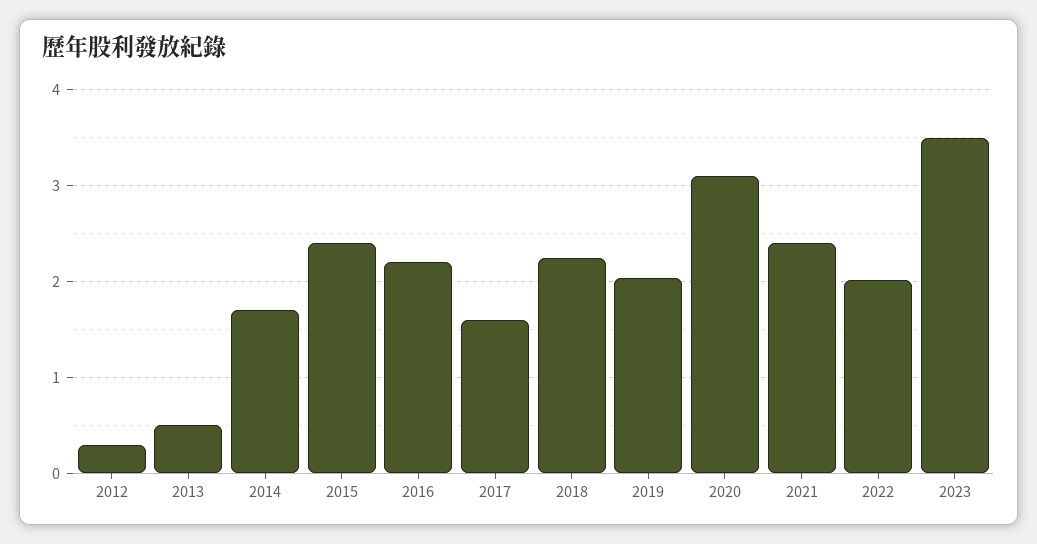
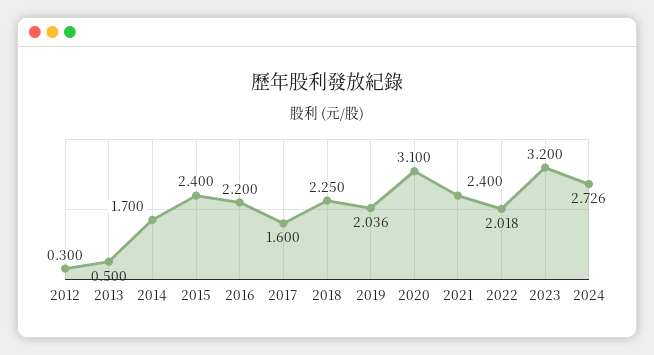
2023: 3.5 -> 3.2
2024: none -> 2.726

